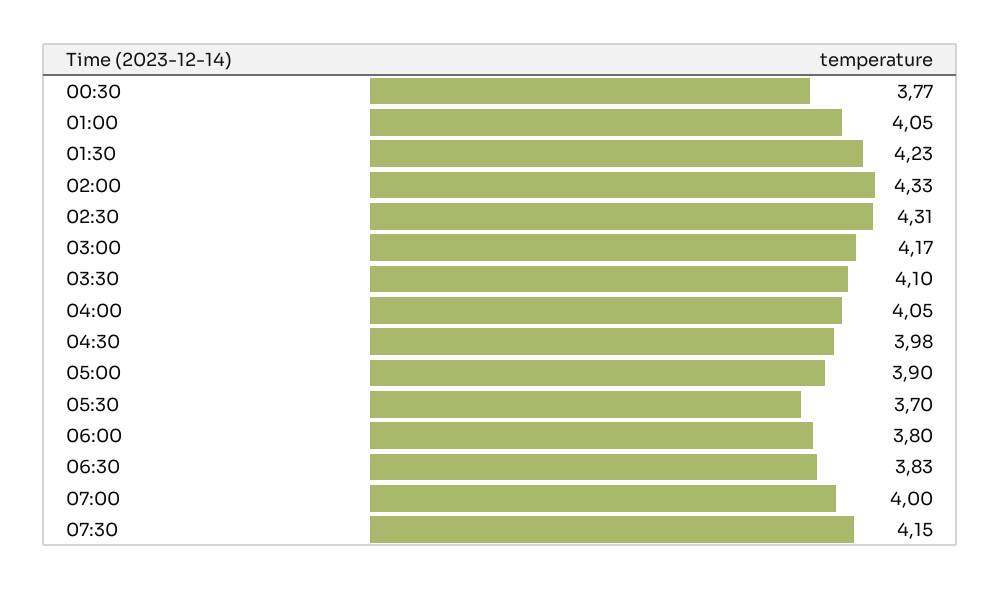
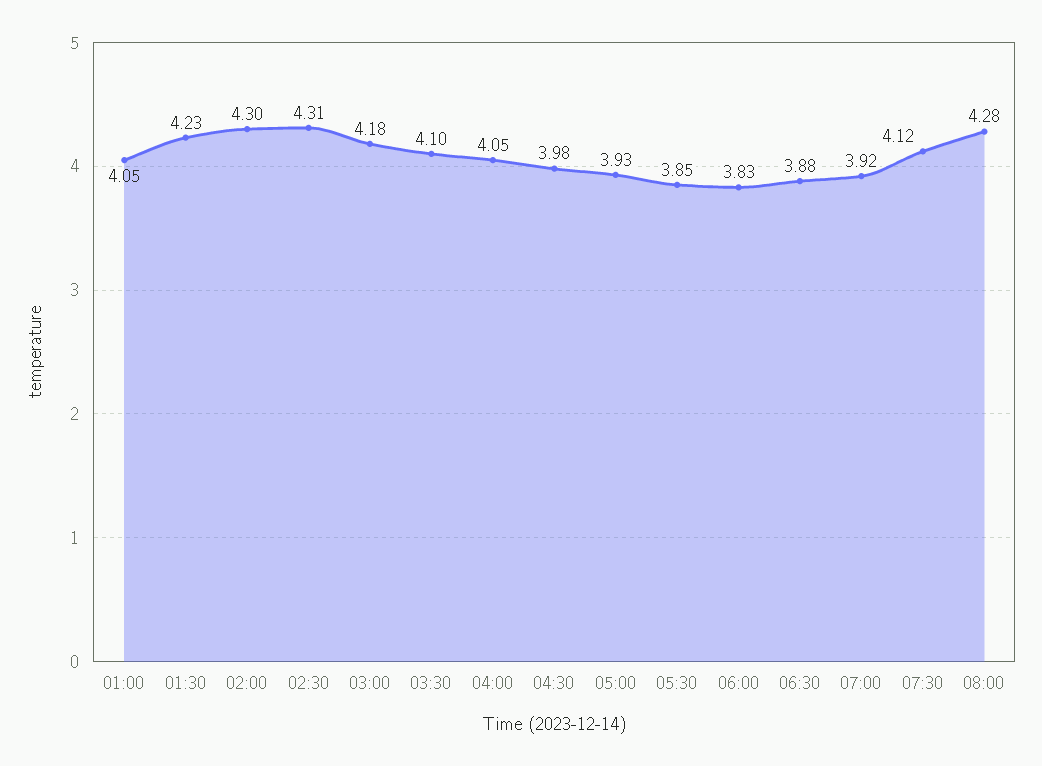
00:30: 3.77 -> none
02:00: 4.33 -> 4.3
03:00: 4.17 -> 4.18
05:00: 3.9 -> 3.93
05:30: 3.7 -> 3.85
06:00: 3.8 -> 3.83
06:30: 3.83 -> 3.88
07:00: 4 -> 3.92
07:30: 4.15 -> 4.12
08:00: none -> 4.28

